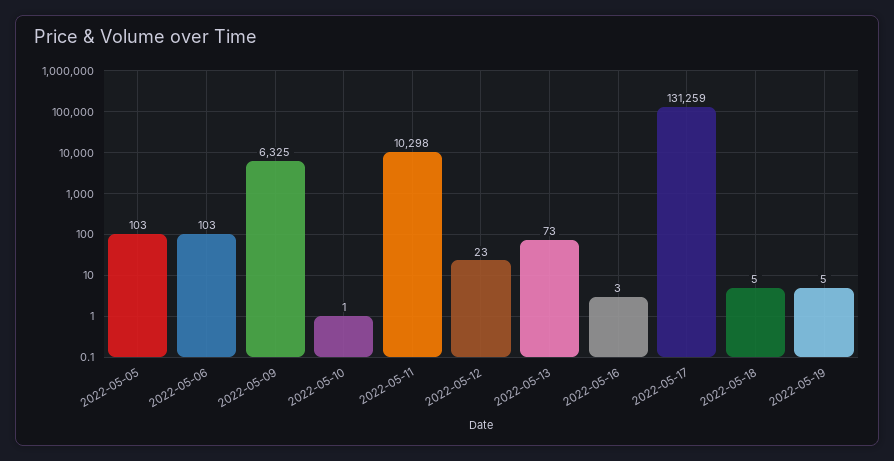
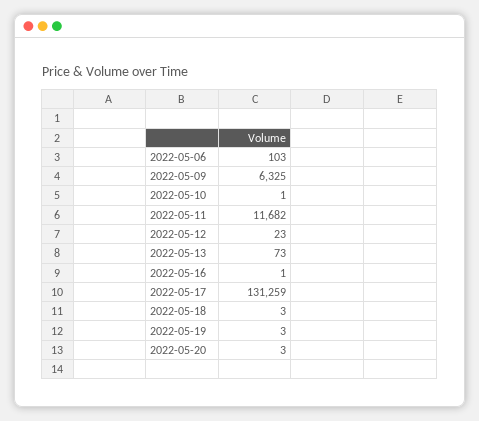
2022-05-05: 103 -> none
2022-05-11: 10298 -> 11682
2022-05-16: 3 -> 1
2022-05-18: 5 -> 3
2022-05-19: 5 -> 3
2022-05-20: none -> 3

